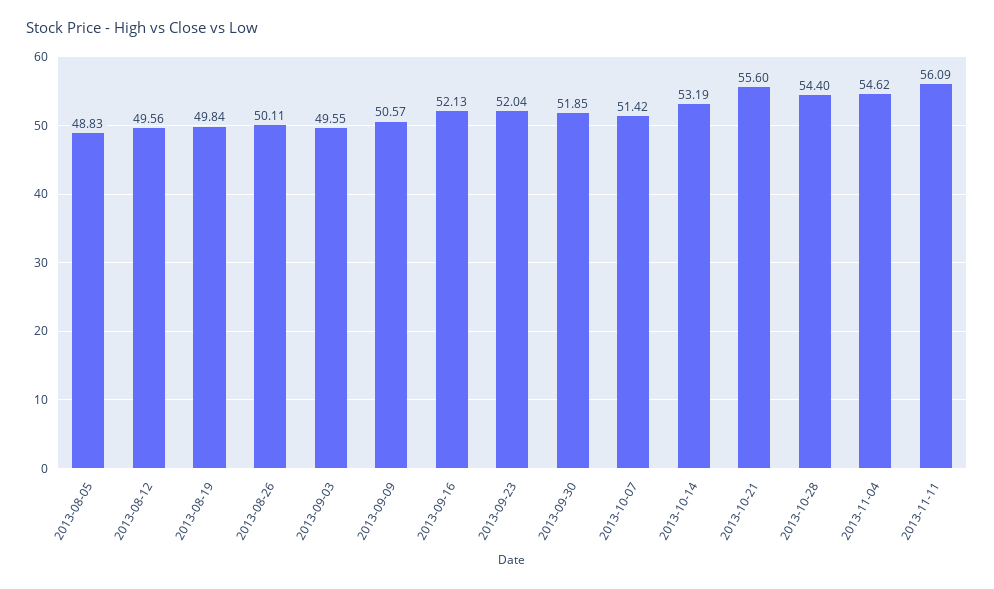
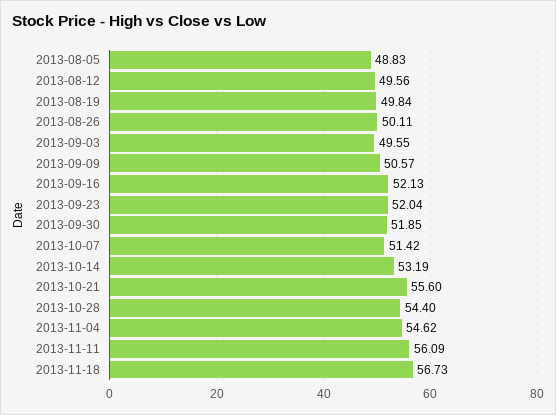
2013-11-18: none -> 56.73

